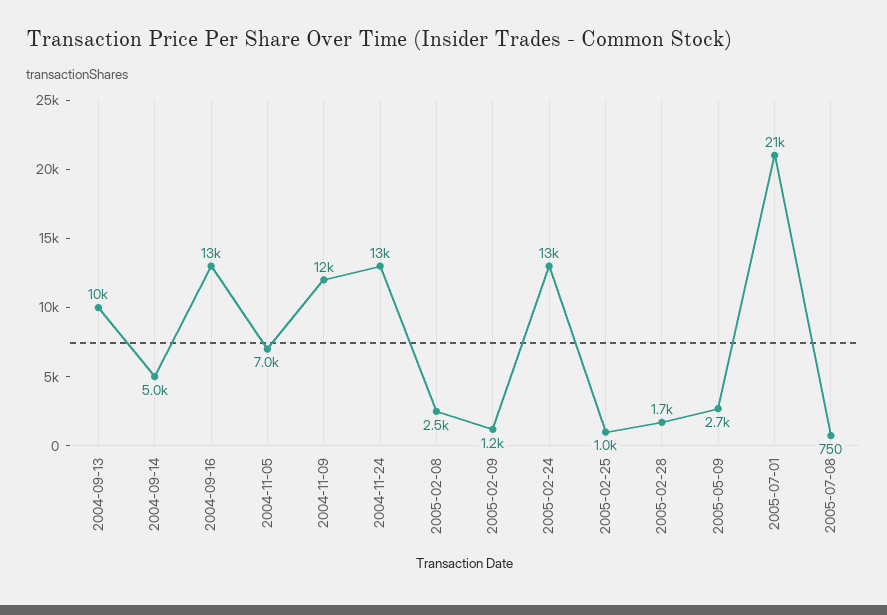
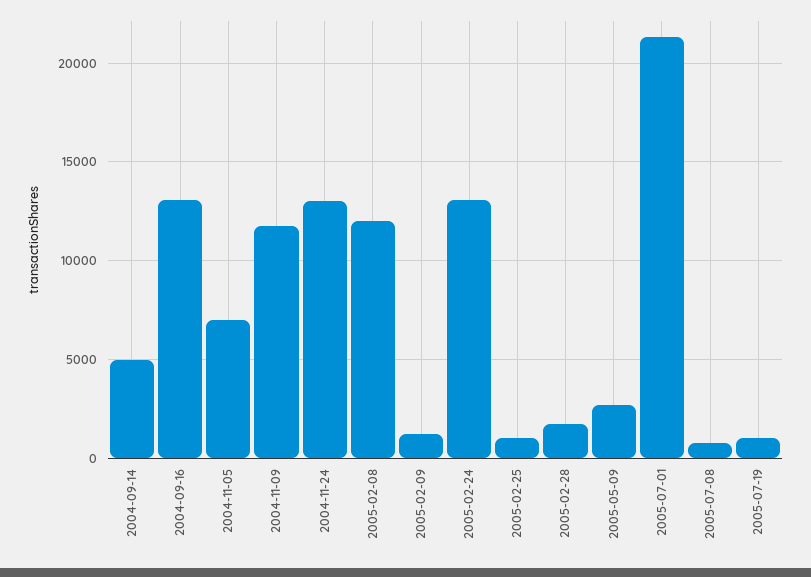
2004-09-13: 10000 -> none
2005-02-08: 2500 -> 12000
2005-07-19: none -> 1000

